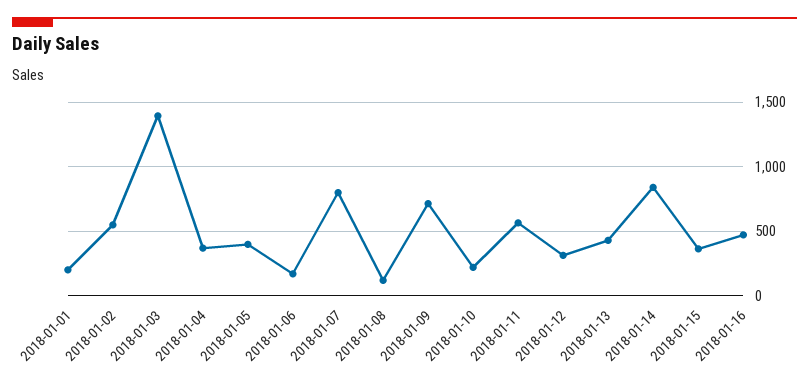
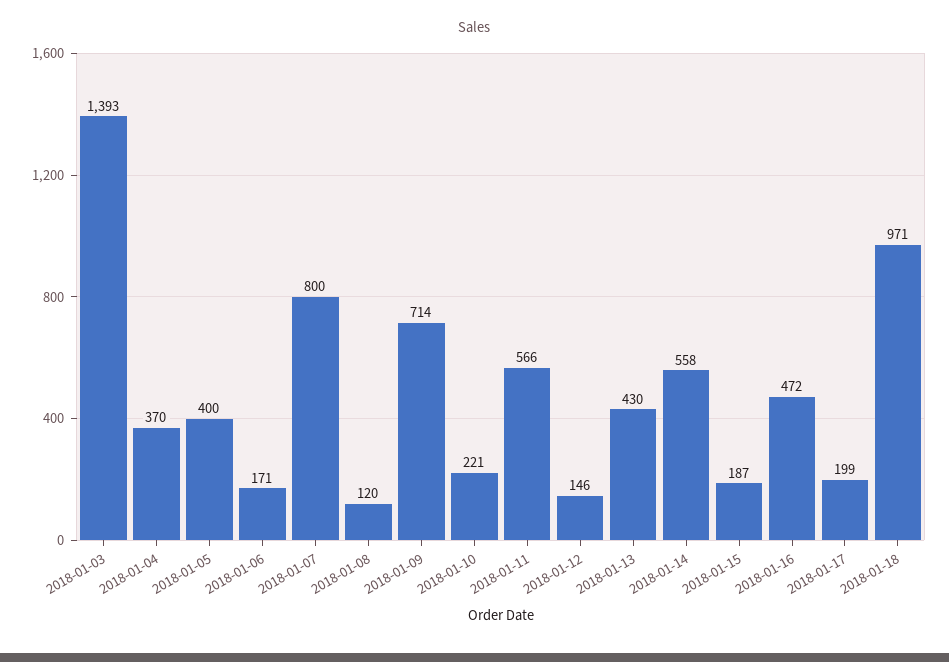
2018-01-01: 200 -> none
2018-01-02: 550 -> none
2018-01-12: 300 -> 146
2018-01-14: 850 -> 558
2018-01-15: 350 -> 187
2018-01-17: none -> 199
2018-01-18: none -> 971

